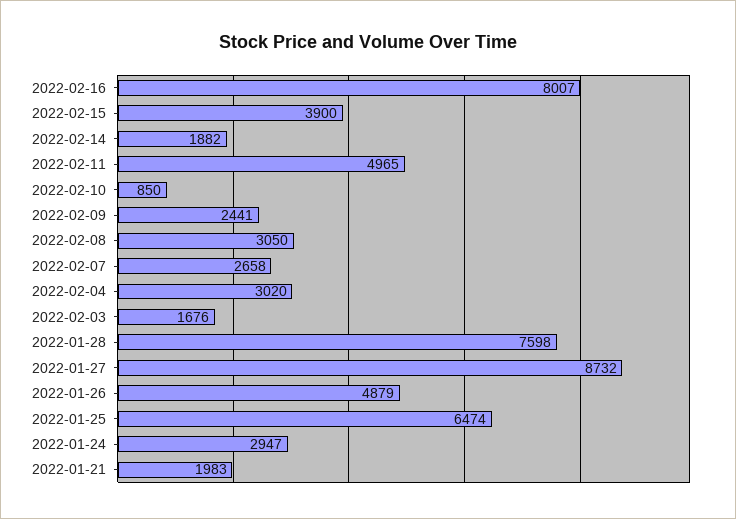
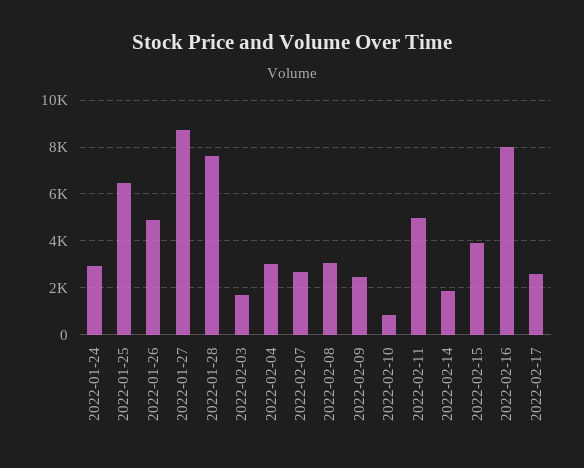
2022-01-21: 1983 -> none
2022-02-17: none -> 2500

